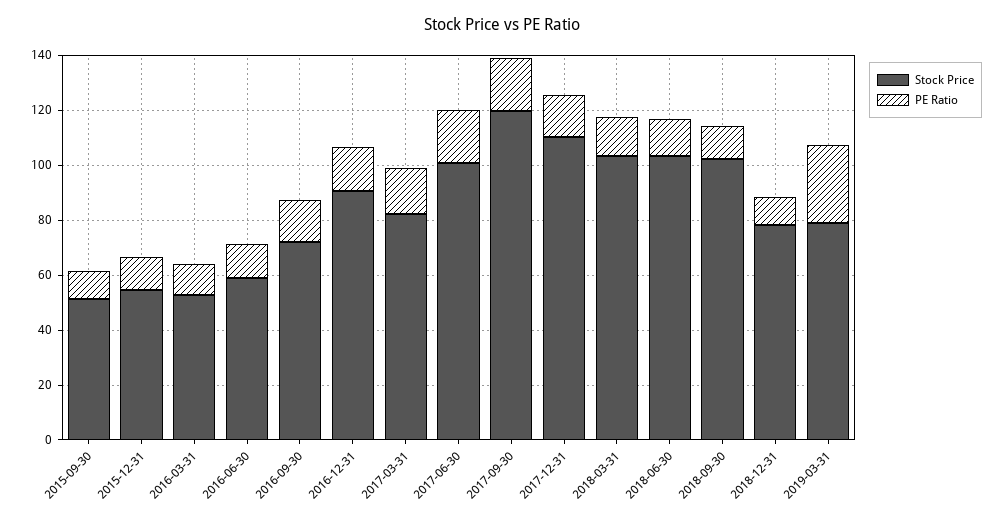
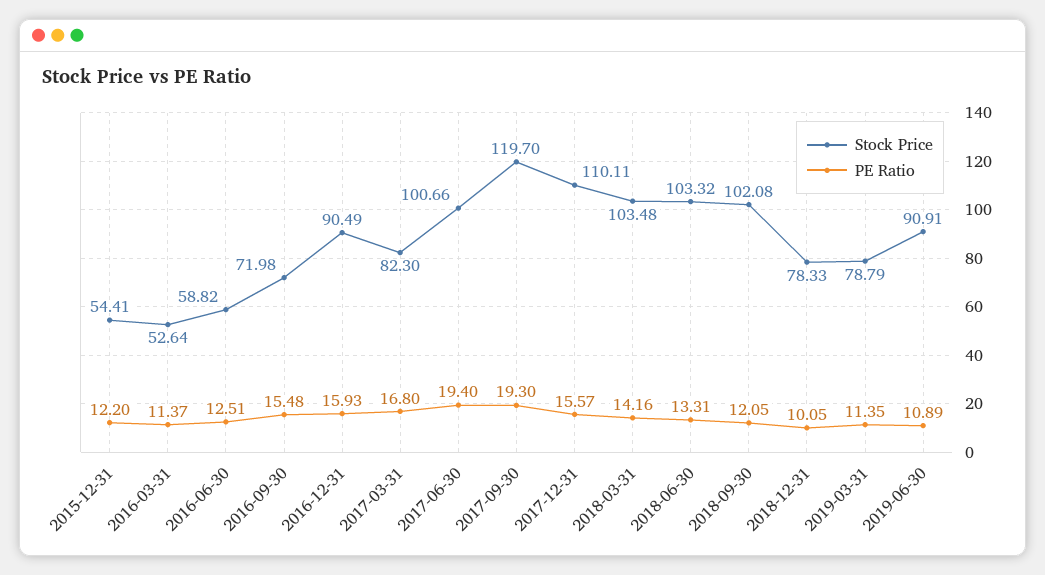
Stock Price, 2015-09-30: 50 -> none
PE Ratio, 2015-09-30: 10 -> none
PE Ratio, 2019-03-31: 30 -> 11.35
Stock Price, 2019-06-30: none -> 90.91
PE Ratio, 2019-06-30: none -> 10.89

